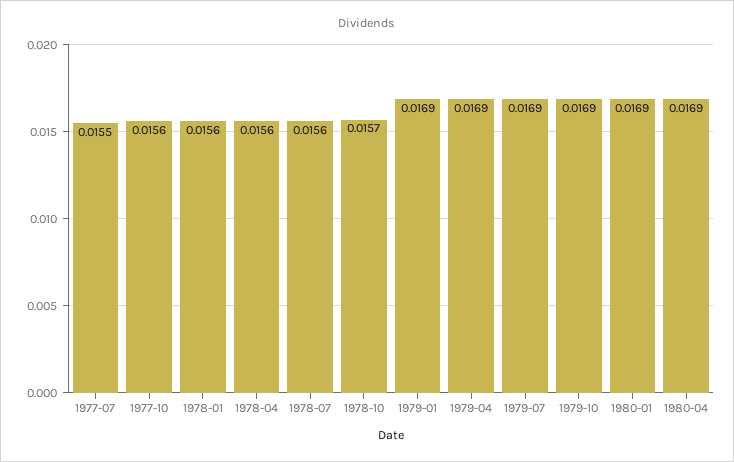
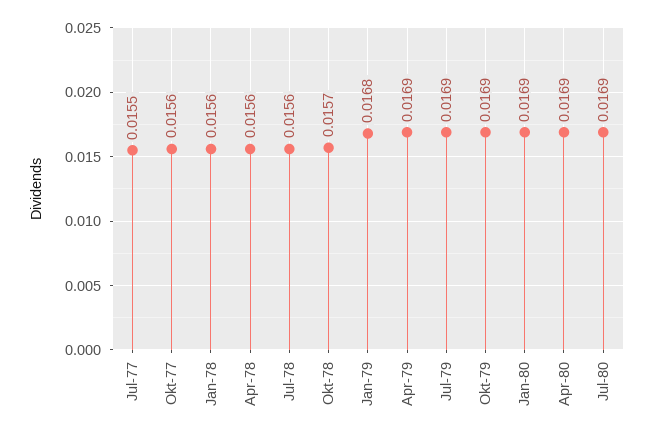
1979-01: 0.0169 -> 0.0168
Jul-80: none -> 0.0169

